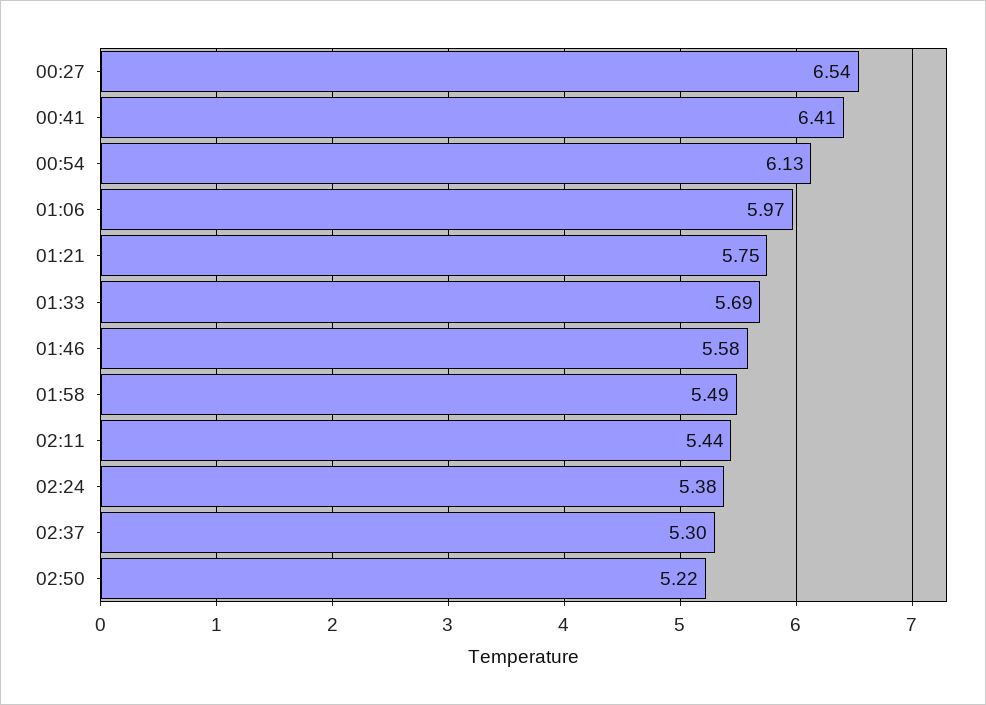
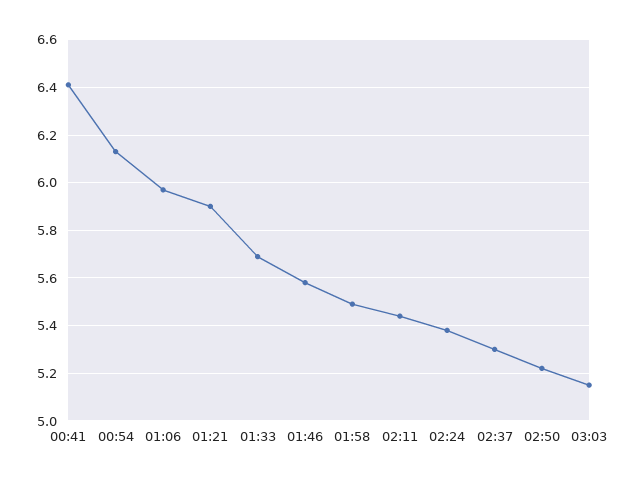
00:27: 6.54 -> none
01:21: 5.75 -> 5.9
03:03: none -> 5.15

